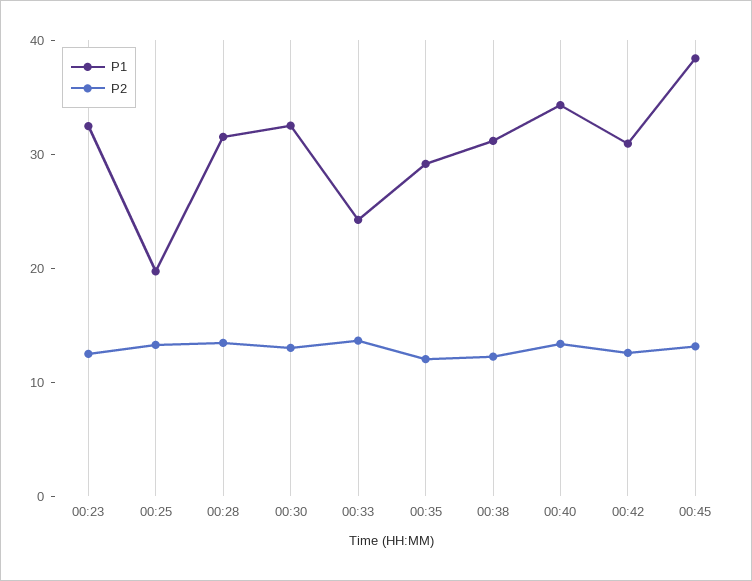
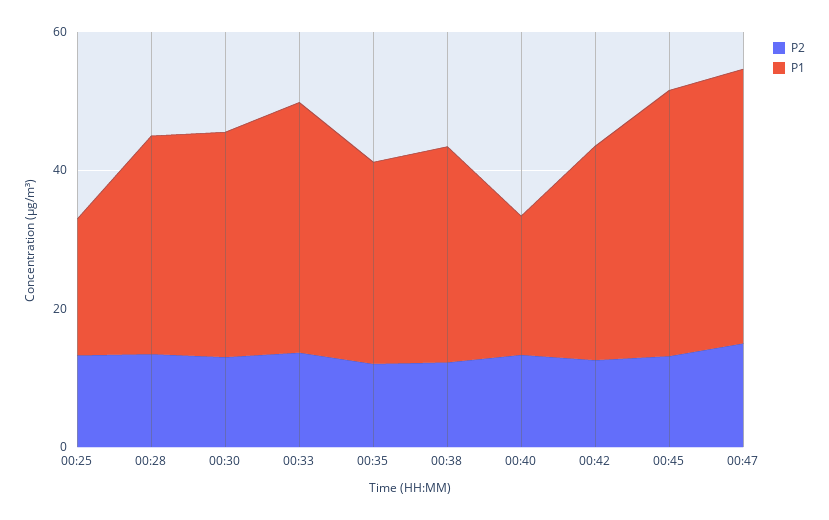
P1, 00:23: 32 -> none
P2, 00:23: 12 -> none
P1, 00:33: 24 -> 35
P1, 00:40: 34 -> 20
P2, 00:47: none -> 15
P1, 00:47: none -> 40

